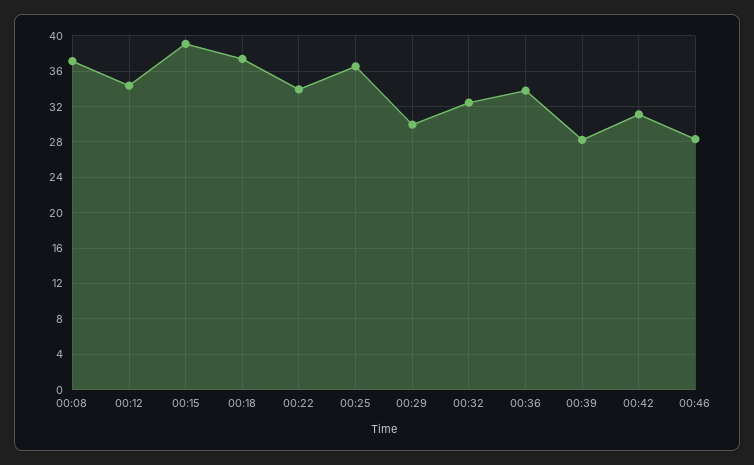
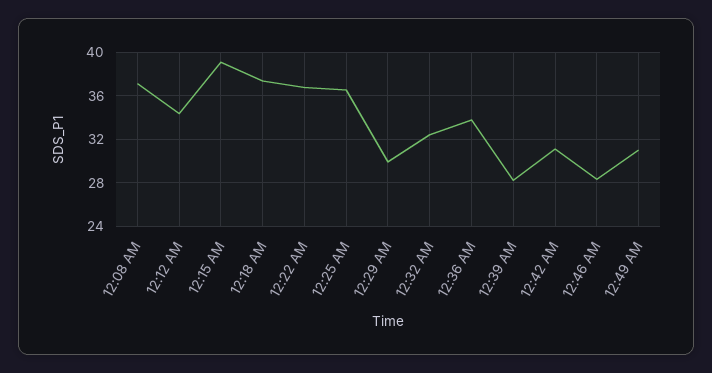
00:22: 34 -> 37
12:49 AM: none -> 31

